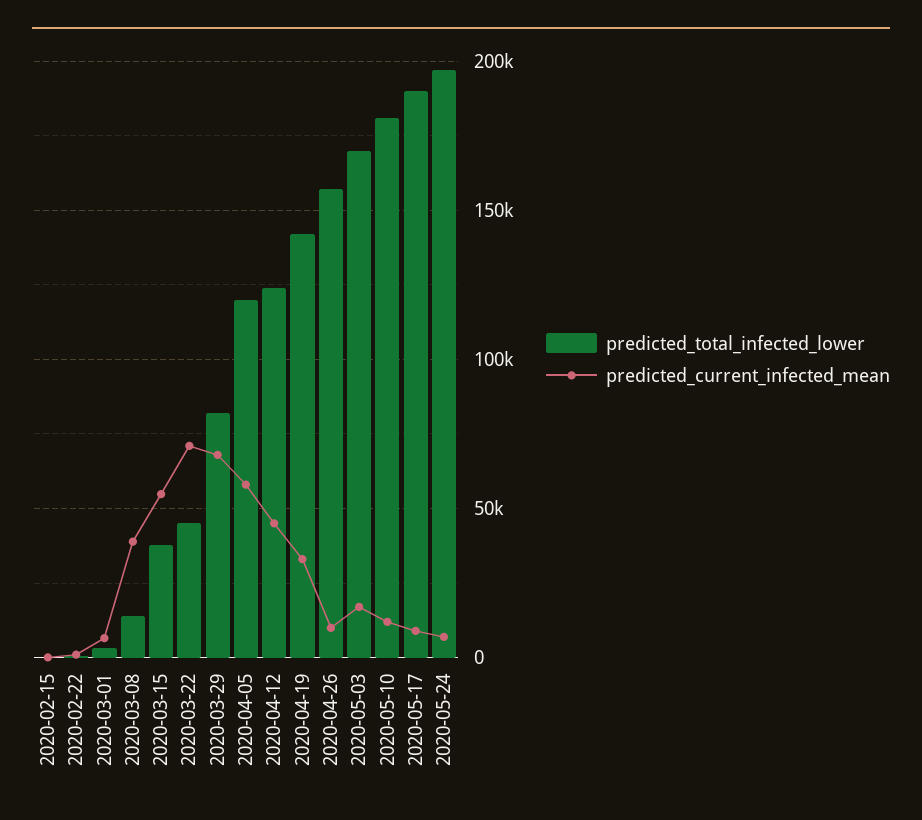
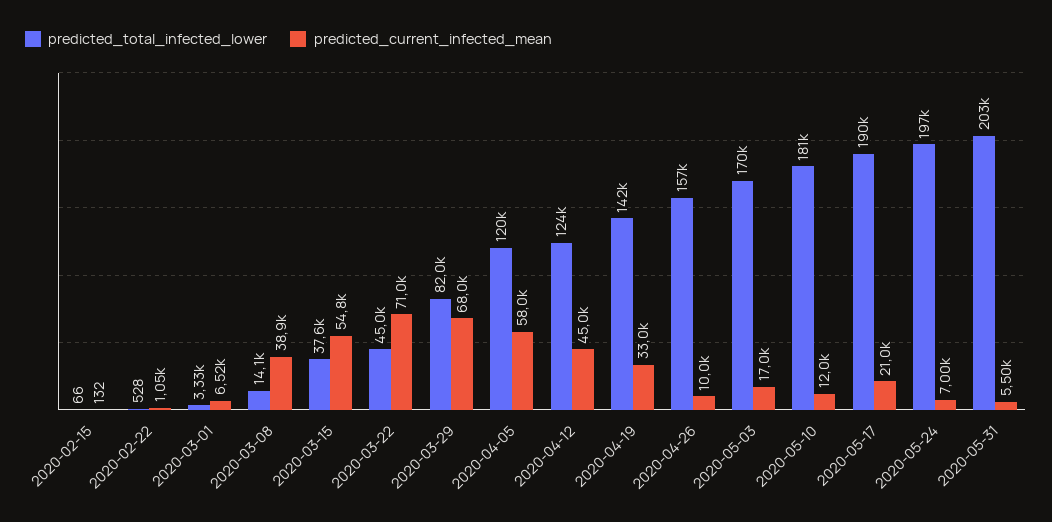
predicted_current_infected_mean, 2020-05-17: 10000 -> 21000
predicted_total_infected_lower, 2020-05-31: none -> 203000
predicted_current_infected_mean, 2020-05-31: none -> 5500

